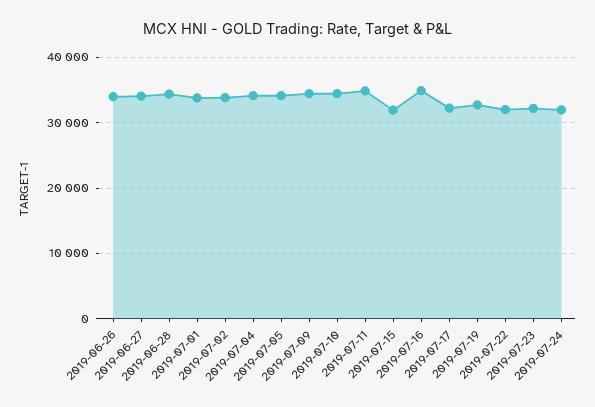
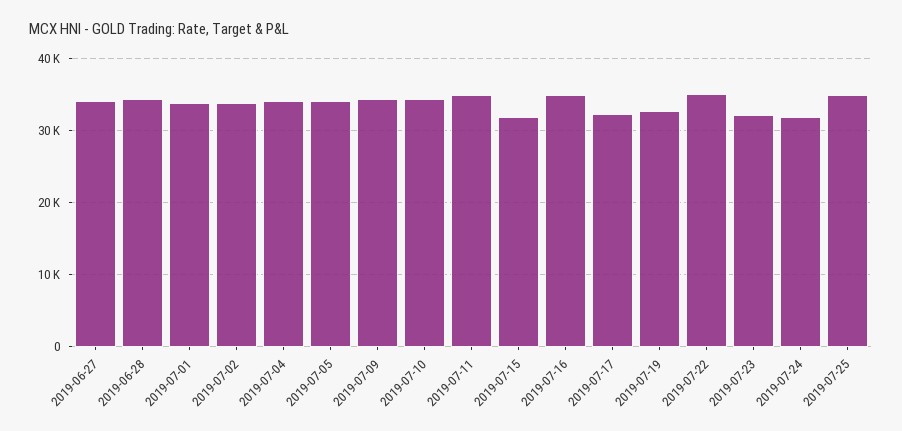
2019-06-26: 34000 -> none
2019-07-22: 32000 -> 35000
2019-07-25: none -> 35000

